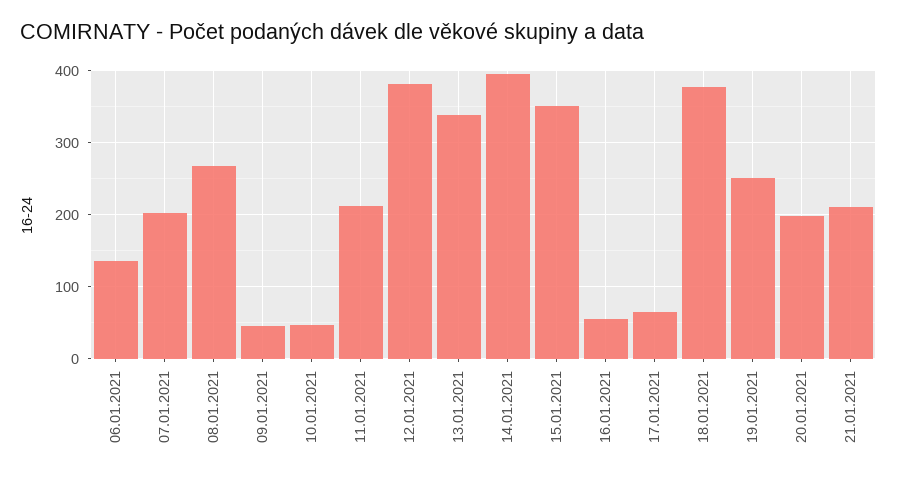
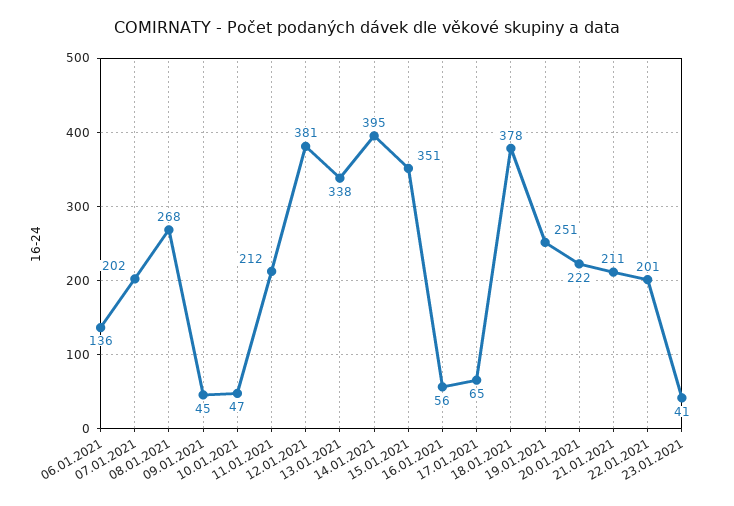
20.01.2021: 200 -> 222
22.01.2021: none -> 201
23.01.2021: none -> 41

